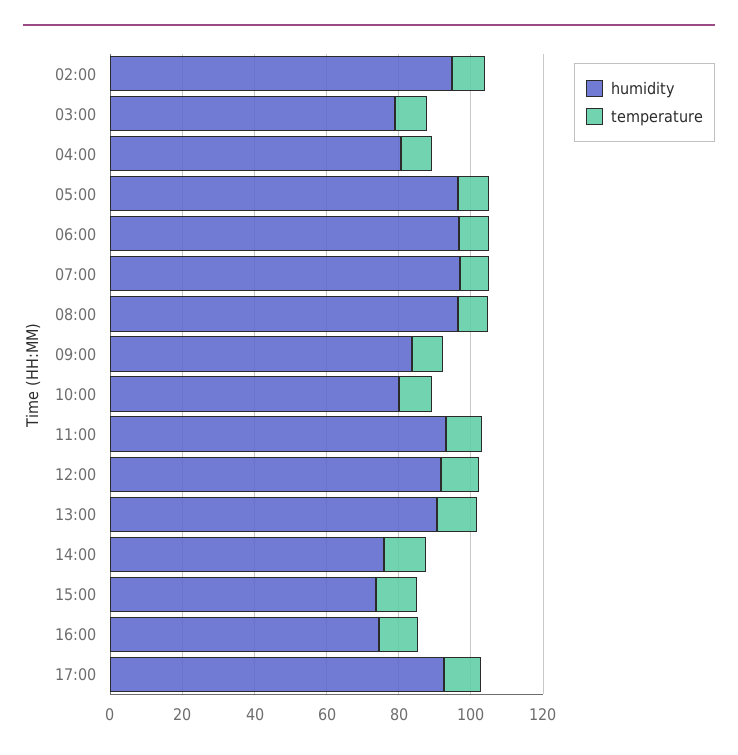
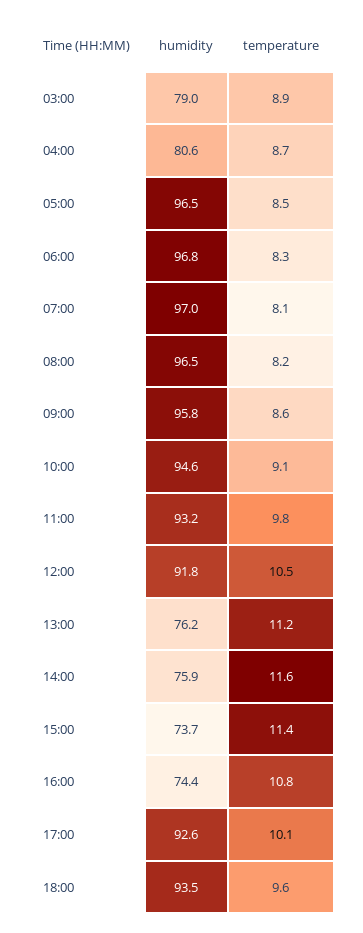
humidity, 02:00: 95 -> none
temperature, 02:00: 10 -> none
humidity, 09:00: 85 -> 95.8
humidity, 10:00: 80 -> 94.6
humidity, 13:00: 90 -> 76.2
humidity, 18:00: none -> 93.5
temperature, 18:00: none -> 9.6

